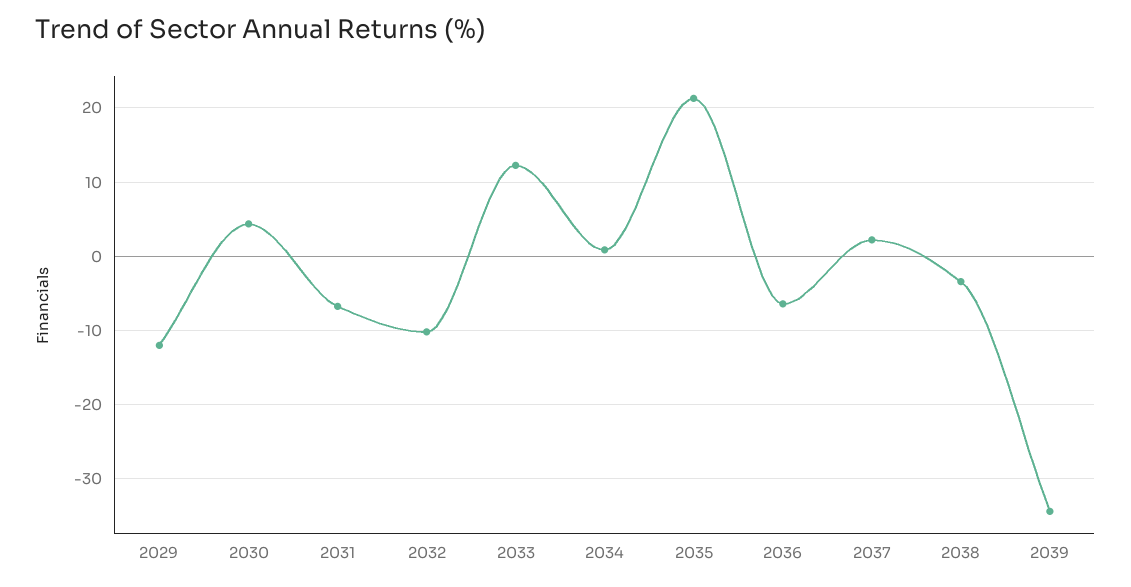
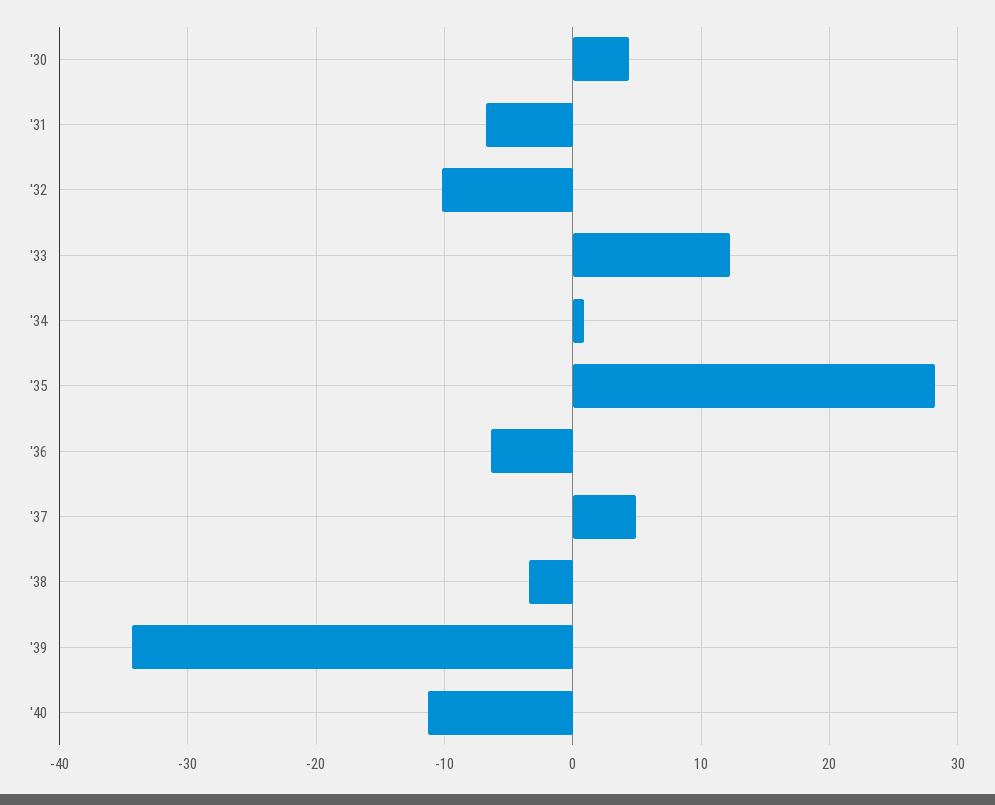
2029: -12 -> none
2035: 21 -> 28
2037: 2 -> 5
'40: none -> -11

